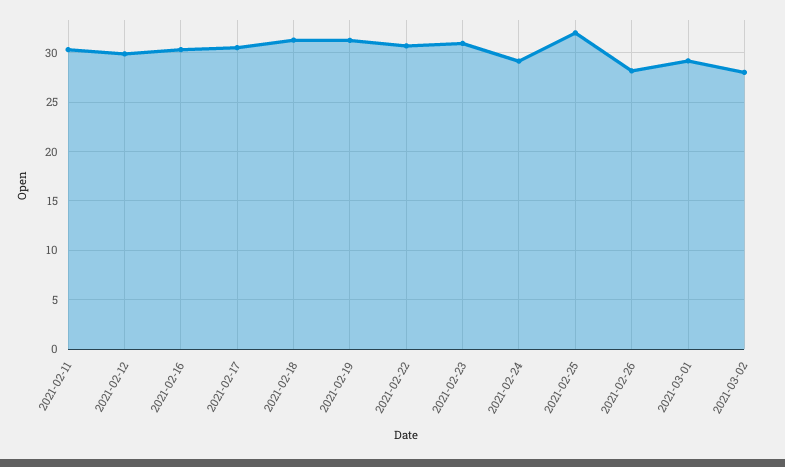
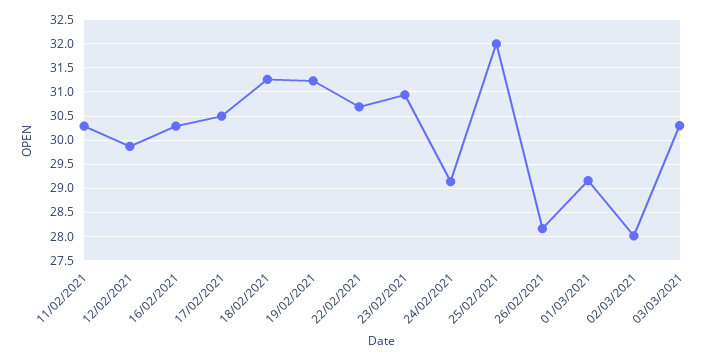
03/03/2021: none -> 30.25

